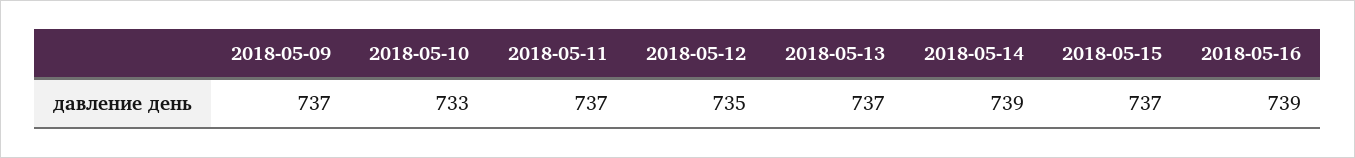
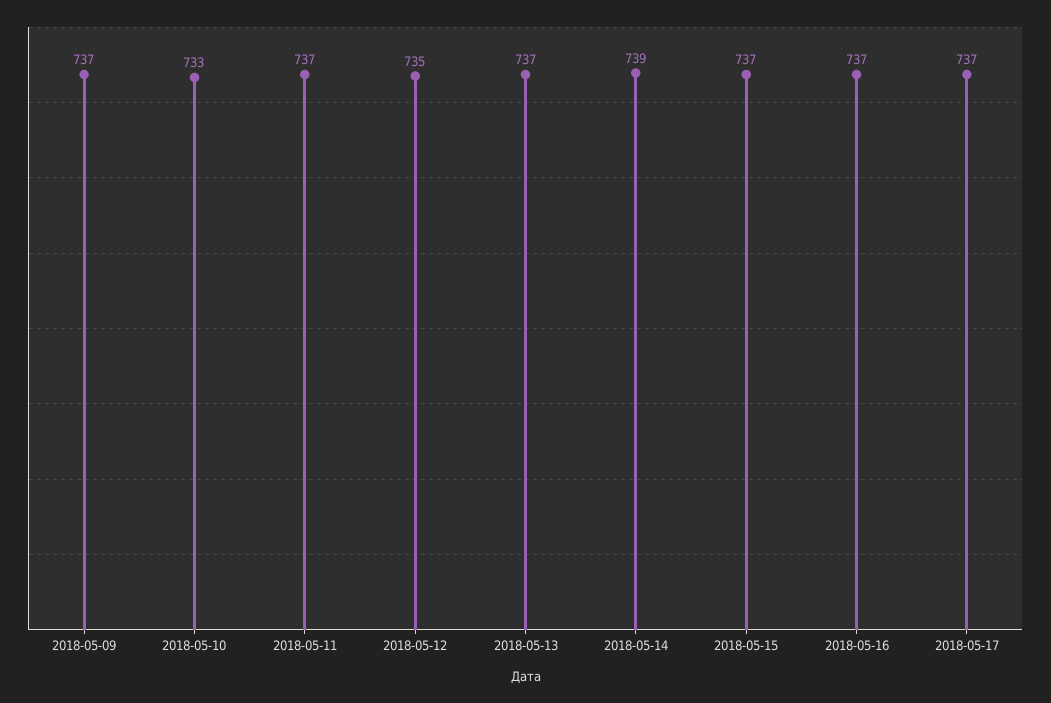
2018-05-16: 739 -> 737
2018-05-17: none -> 737

